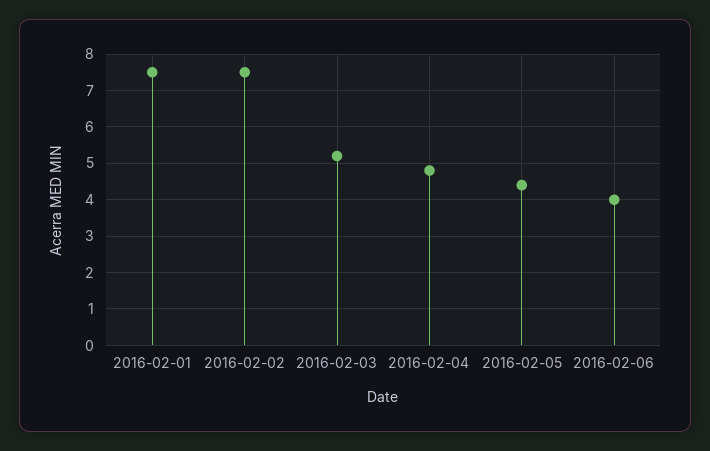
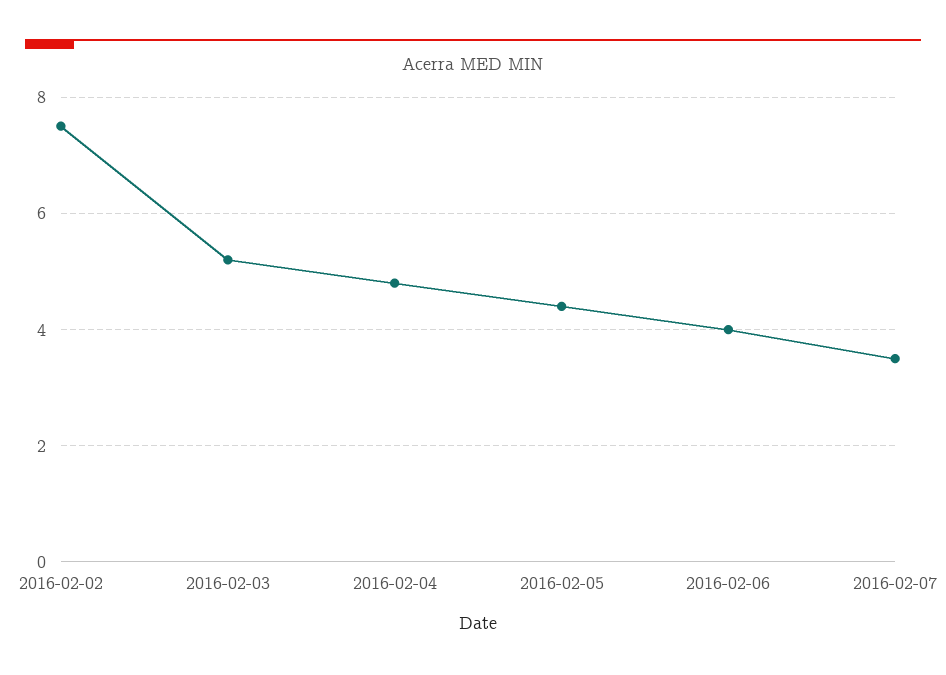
2016-02-01: 7.5 -> none
2016-02-07: none -> 3.5

